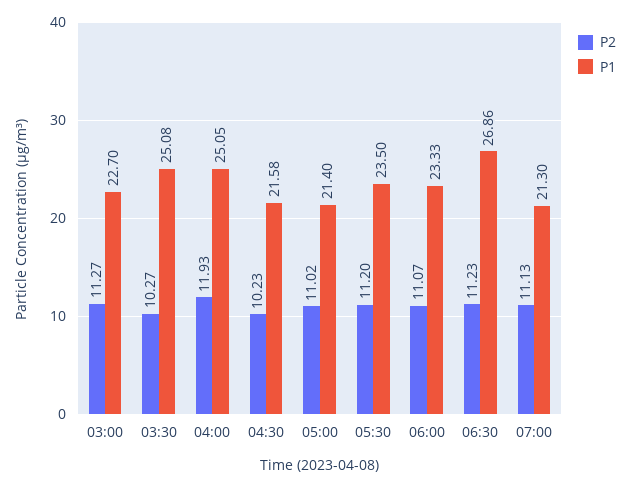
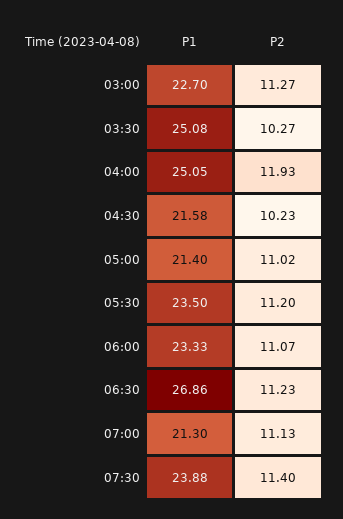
P1, 07:30: none -> 23.88
P2, 07:30: none -> 11.4

